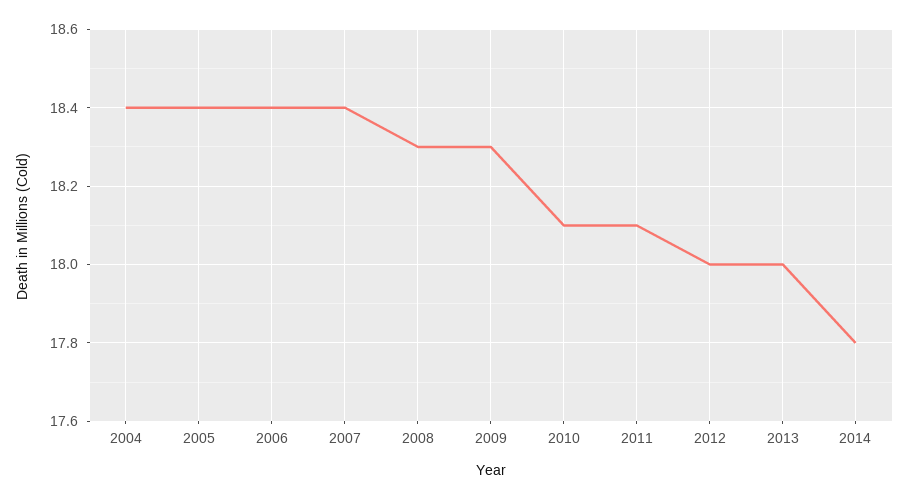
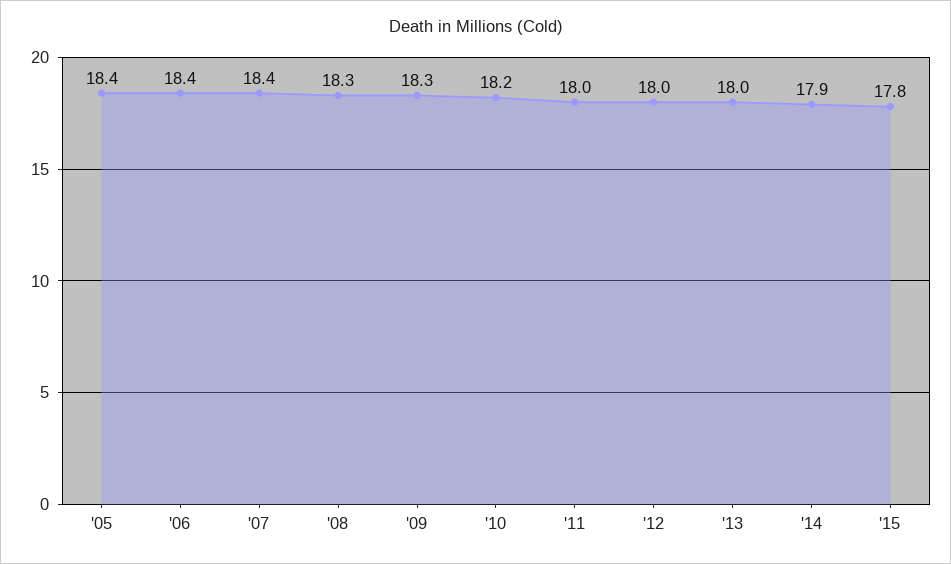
2004: 18.4 -> none
2010: 18.1 -> 18.2
2011: 18.1 -> 18
2014: 17.8 -> 17.9
'15: none -> 17.8

